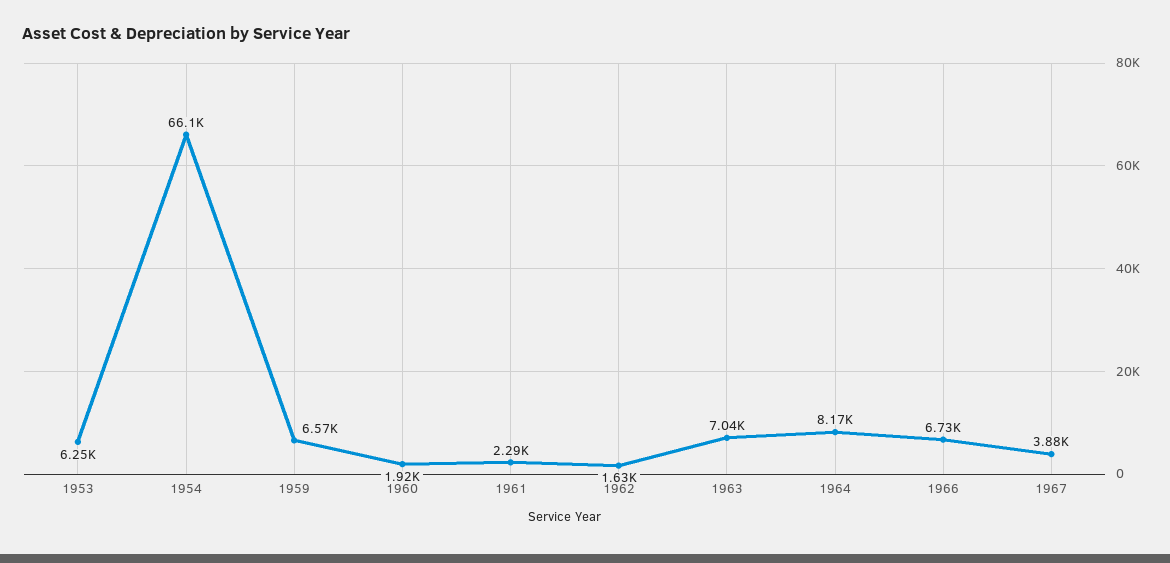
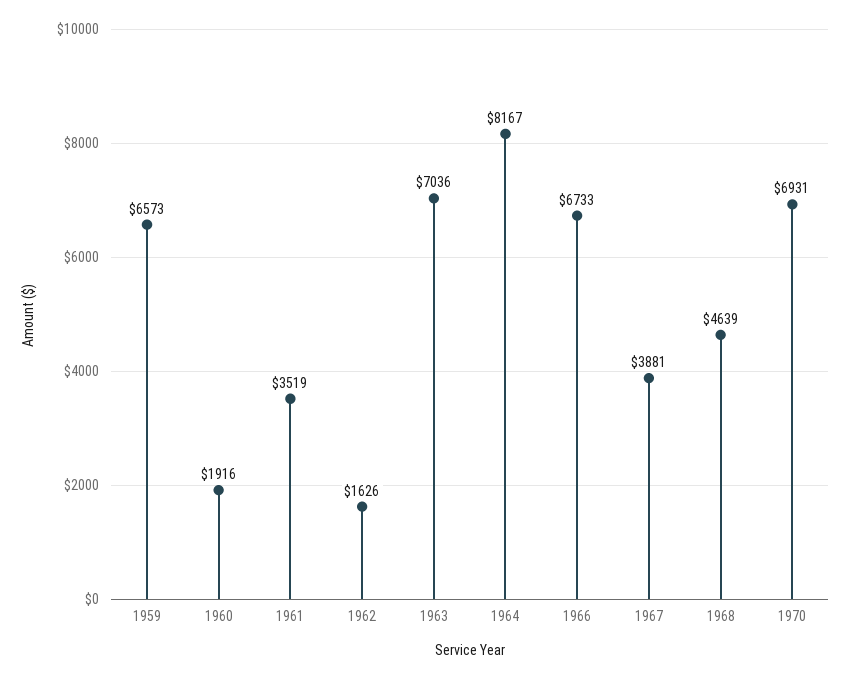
1953: 6250 -> none
1954: 66100 -> none
1961: 2290 -> 3519
1968: none -> 4639
1970: none -> 6931

